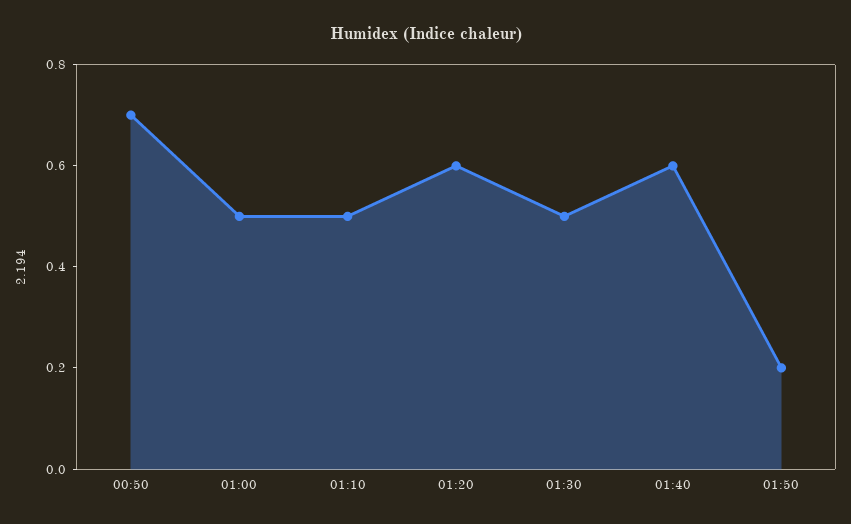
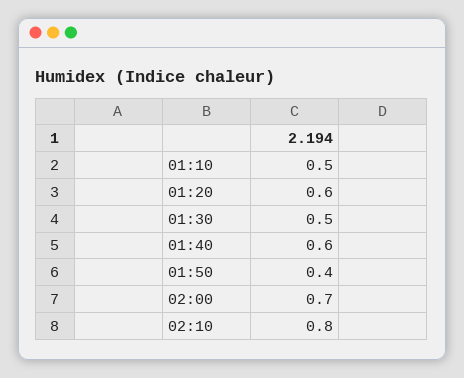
00:50: 0.7 -> none
01:00: 0.5 -> none
01:50: 0.2 -> 0.4
02:00: none -> 0.7
02:10: none -> 0.8

